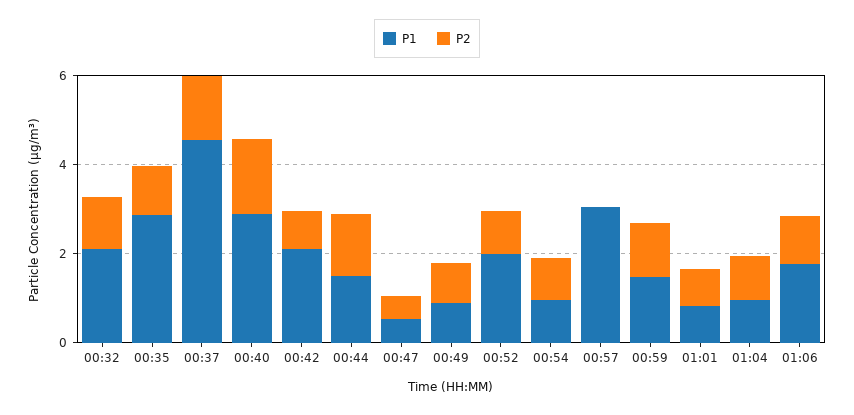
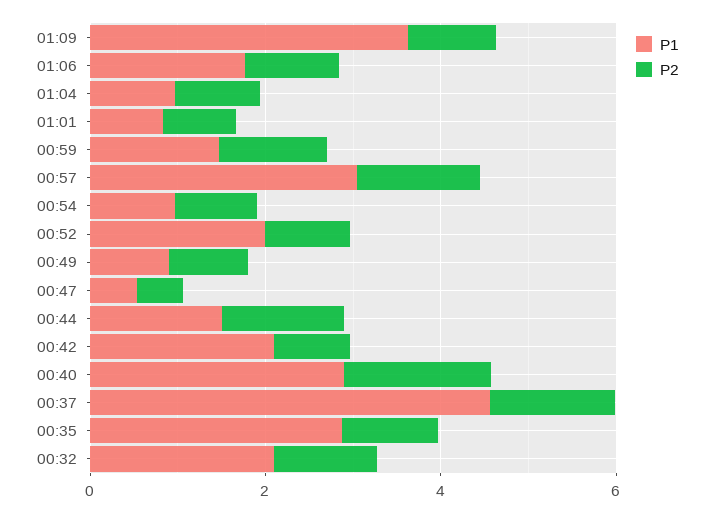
P2, 00:57: 0 -> 1.5
P1, 01:09: none -> 3.5
P2, 01:09: none -> 1

